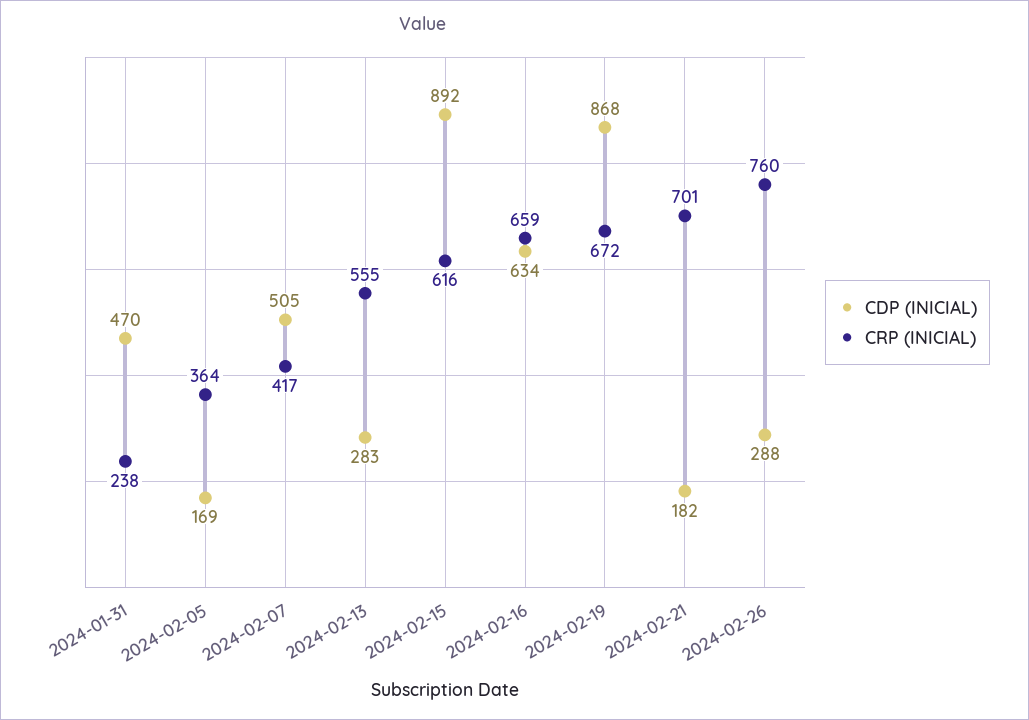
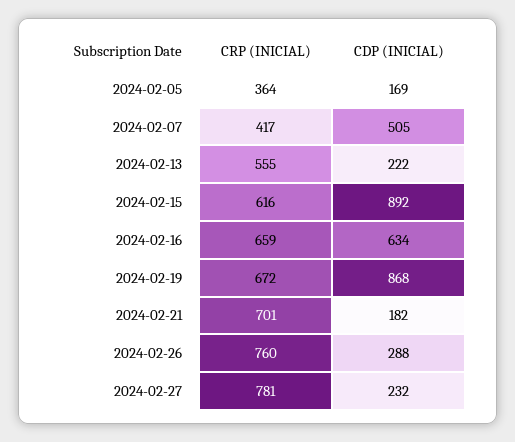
CDP (INICIAL), 2024-01-31: 470 -> none
CRP (INICIAL), 2024-01-31: 238 -> none
CDP (INICIAL), 2024-02-13: 283 -> 222
CRP (INICIAL), 2024-02-27: none -> 781
CDP (INICIAL), 2024-02-27: none -> 232

